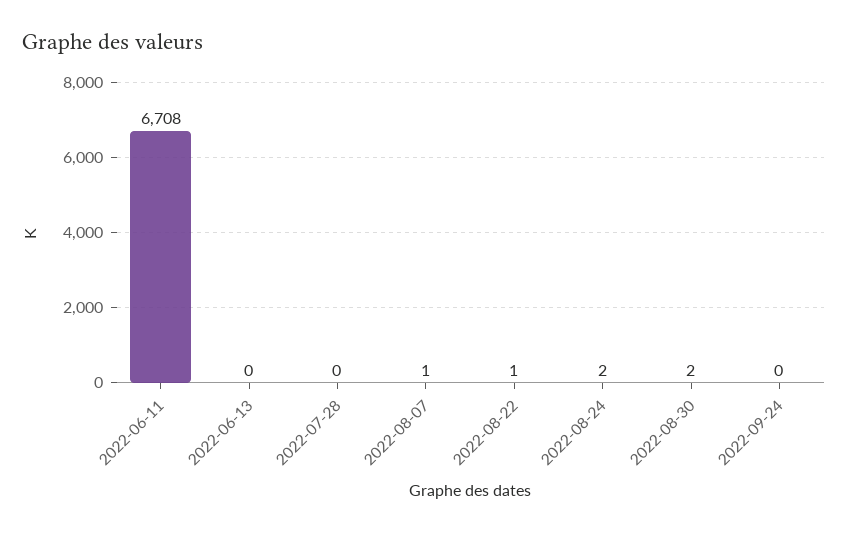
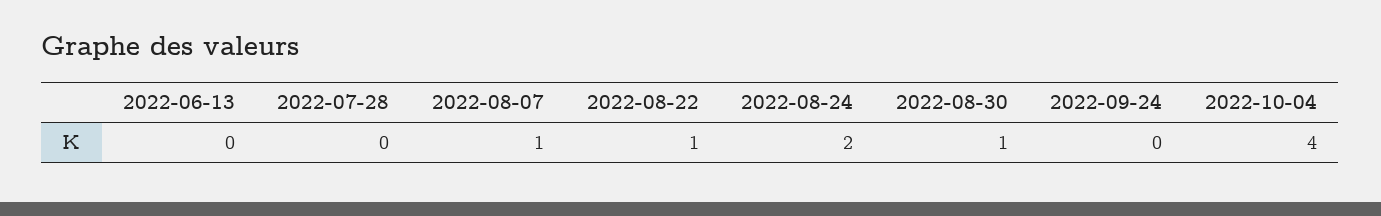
2022-06-11: 6708 -> none
2022-08-30: 2 -> 1
2022-10-04: none -> 4

